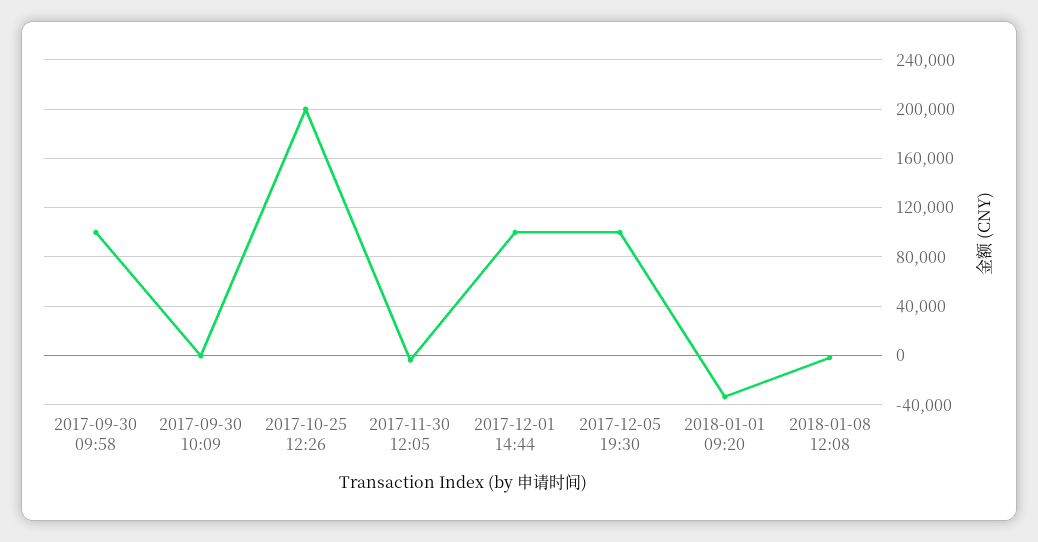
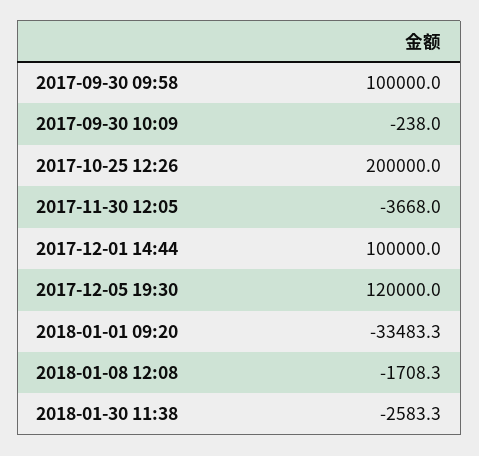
2017-12-05 19:30: 100000 -> 120000
2018-01-30 11:38: none -> -2583.3

